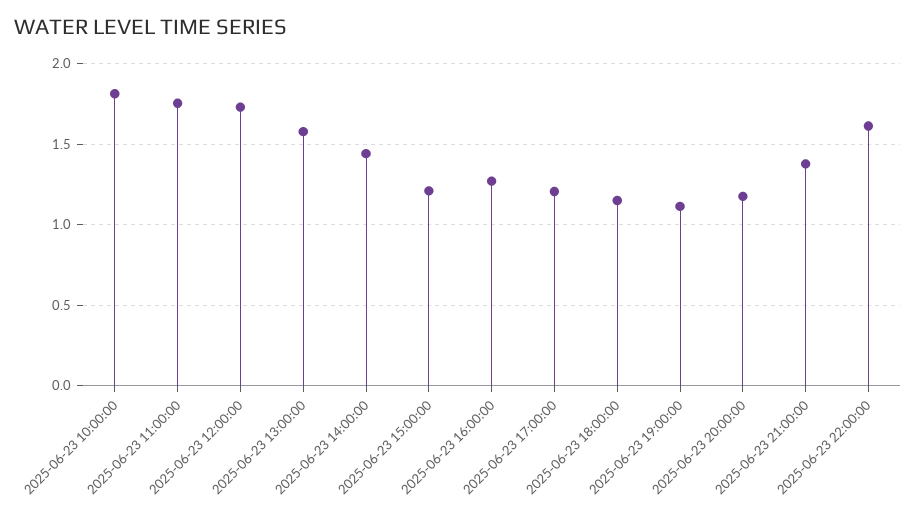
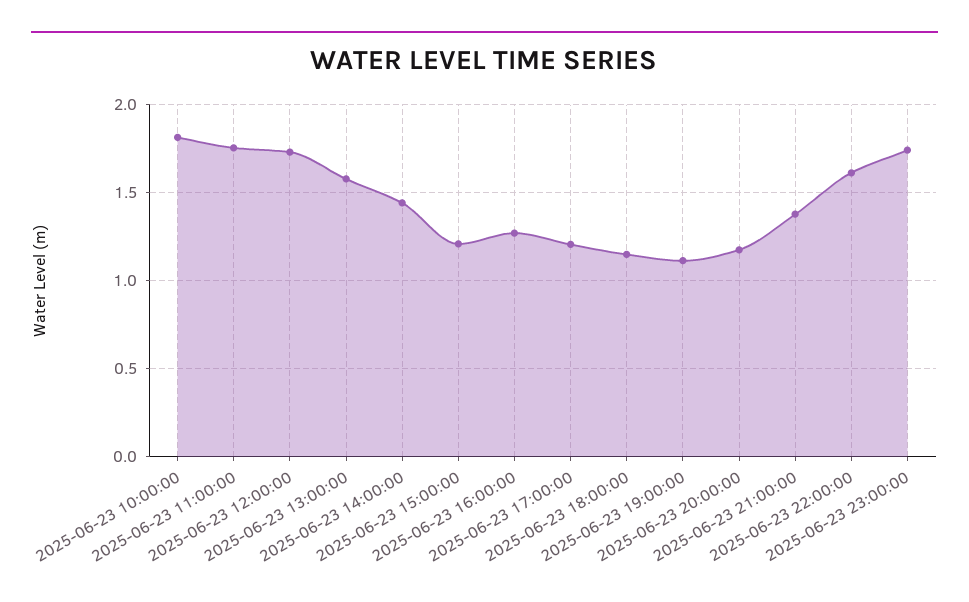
2025-06-23 23:00:00: none -> 1.75

